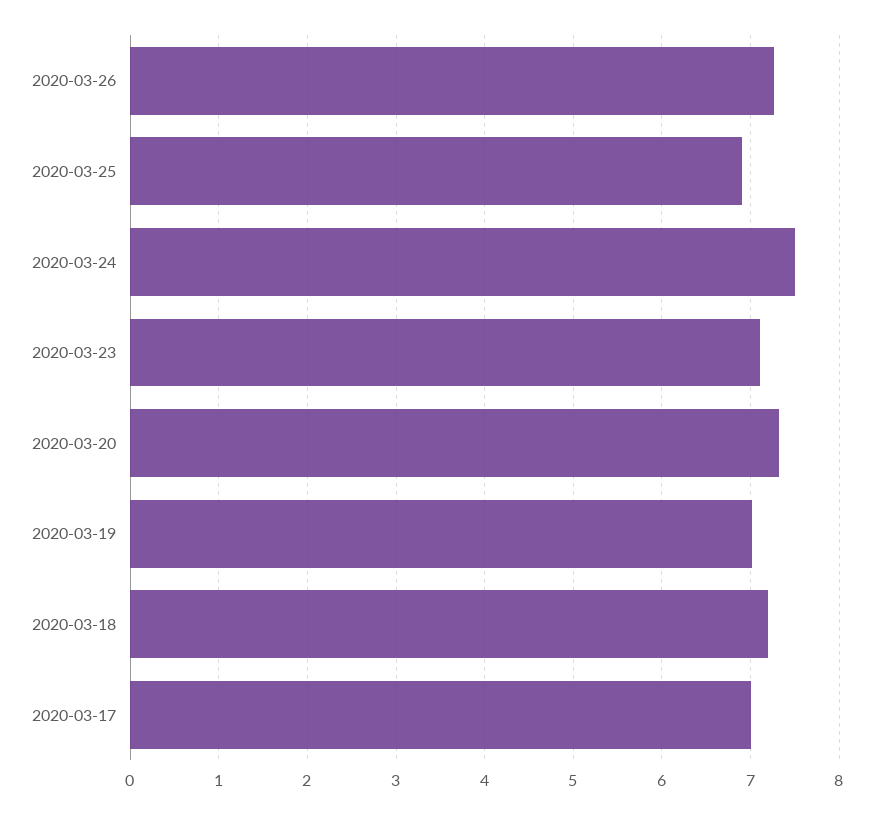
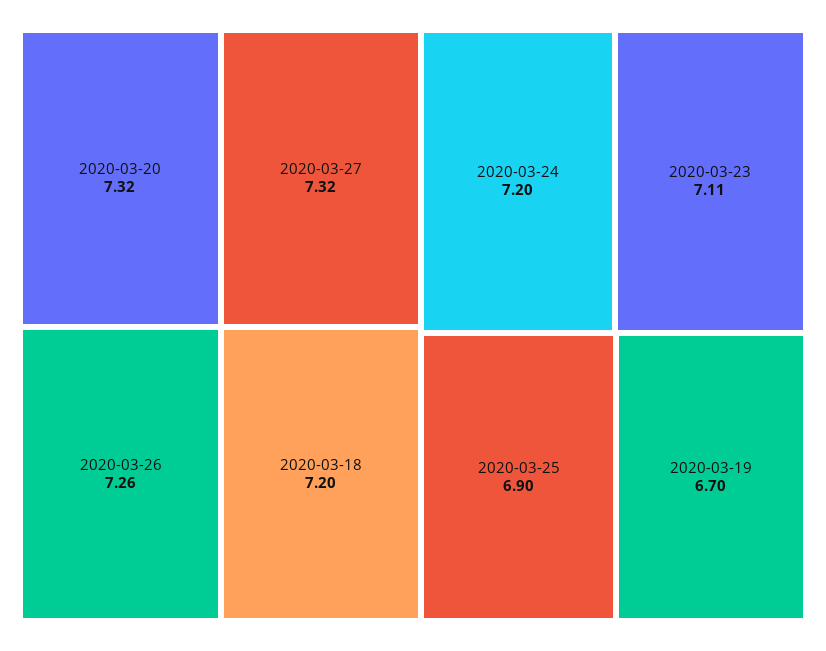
2020-03-24: 7.5 -> 7.2
2020-03-19: 7 -> 6.7
2020-03-17: 7 -> none
2020-03-27: none -> 7.32

